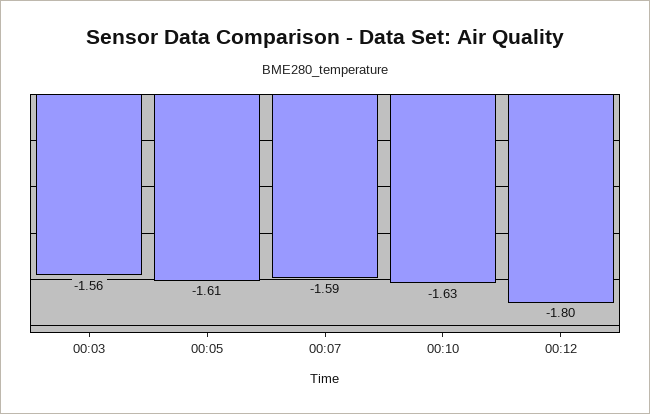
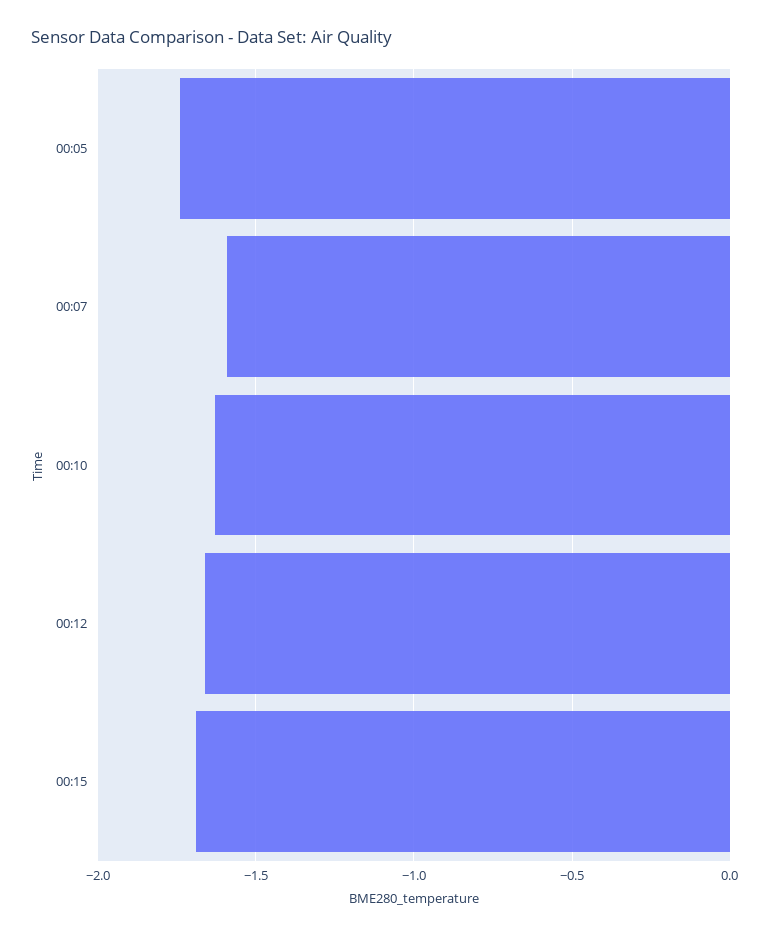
00:03: -1.56 -> none
00:05: -1.61 -> -1.75
00:12: -1.8 -> -1.65
00:15: none -> -1.7

